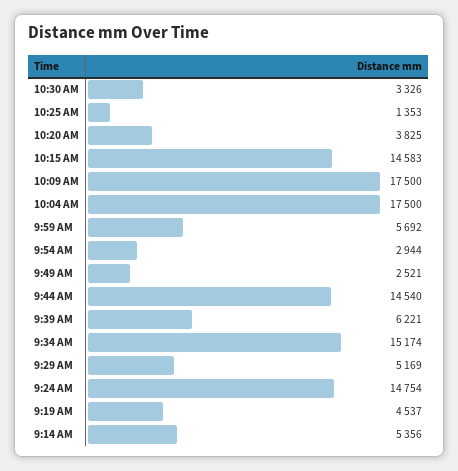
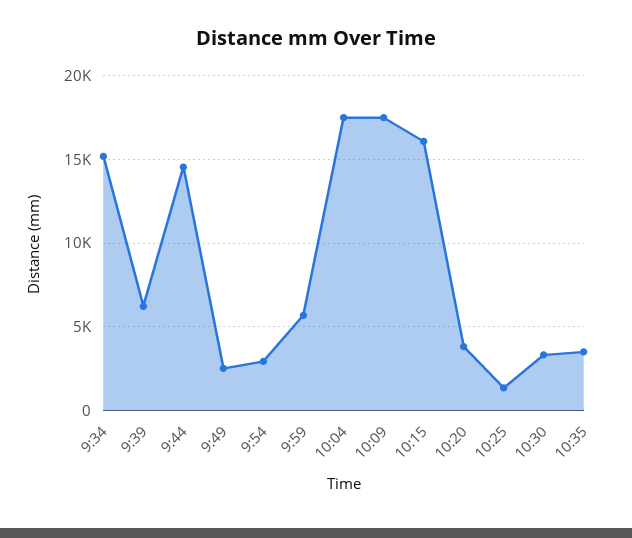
10:15 AM: 14583 -> 16000
9:29 AM: 5169 -> none
9:24 AM: 14754 -> none
9:19 AM: 4537 -> none
9:14 AM: 5356 -> none
10:35: none -> 3500

